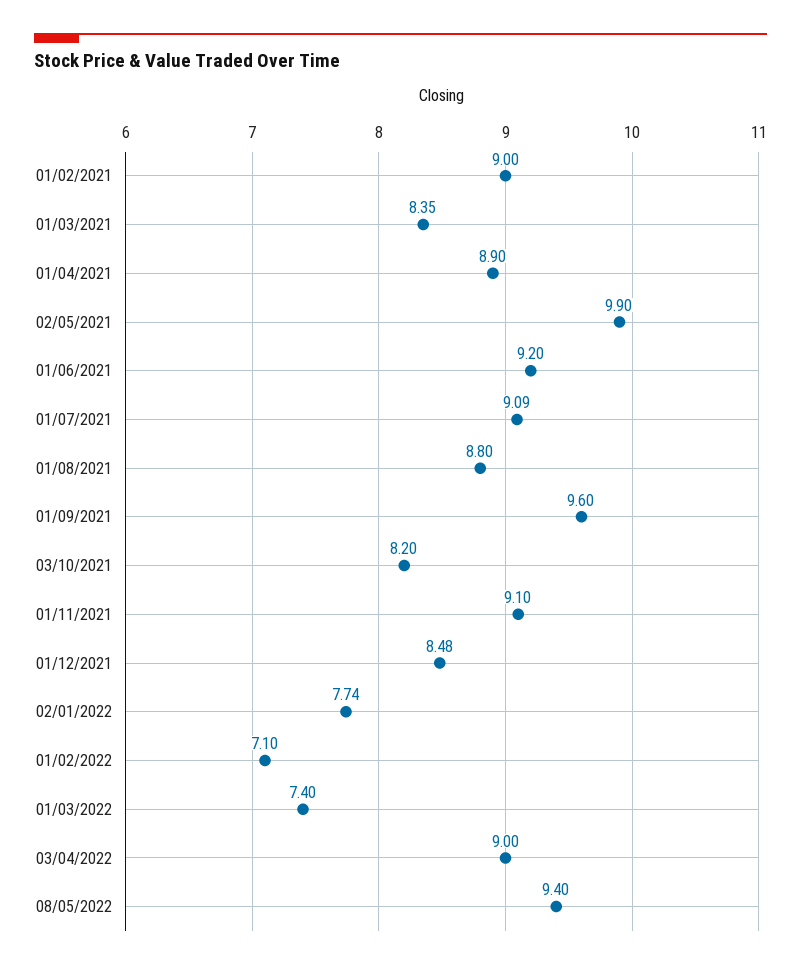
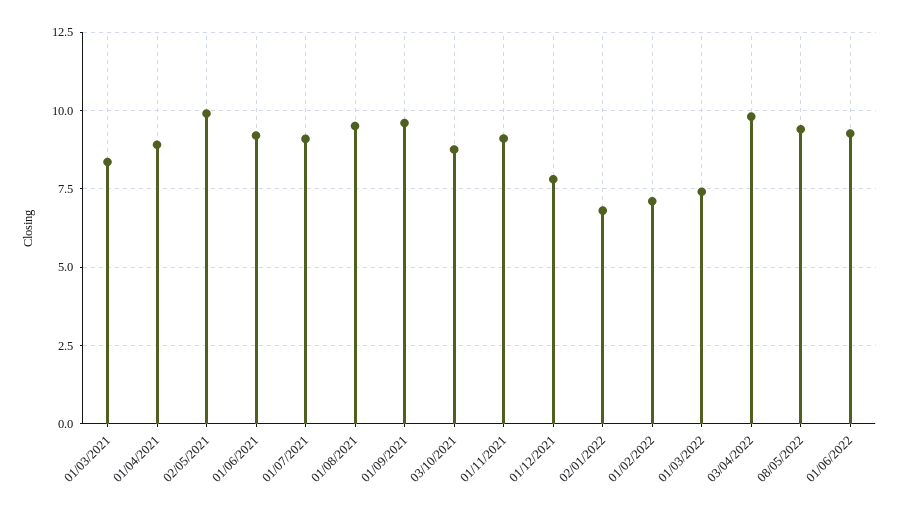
01/02/2021: 9 -> none
01/08/2021: 8.8 -> 9.5
03/10/2021: 8.2 -> 8.75
01/12/2021: 8.48 -> 7.75
02/01/2022: 7.74 -> 6.75
03/04/2022: 9 -> 9.75
01/06/2022: none -> 9.25

